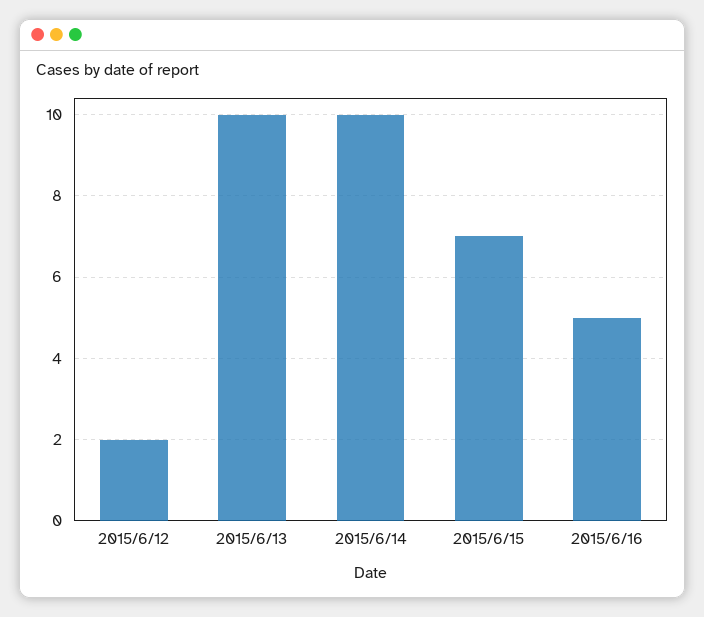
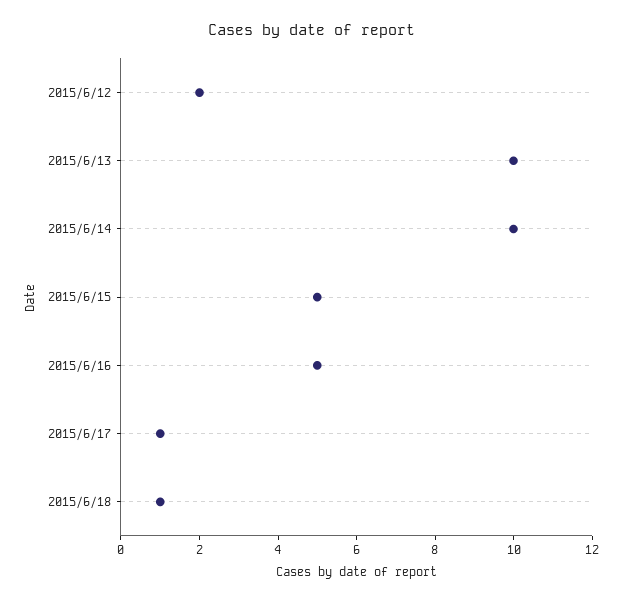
2015/6/15: 7 -> 5
2015/6/17: none -> 1
2015/6/18: none -> 1

